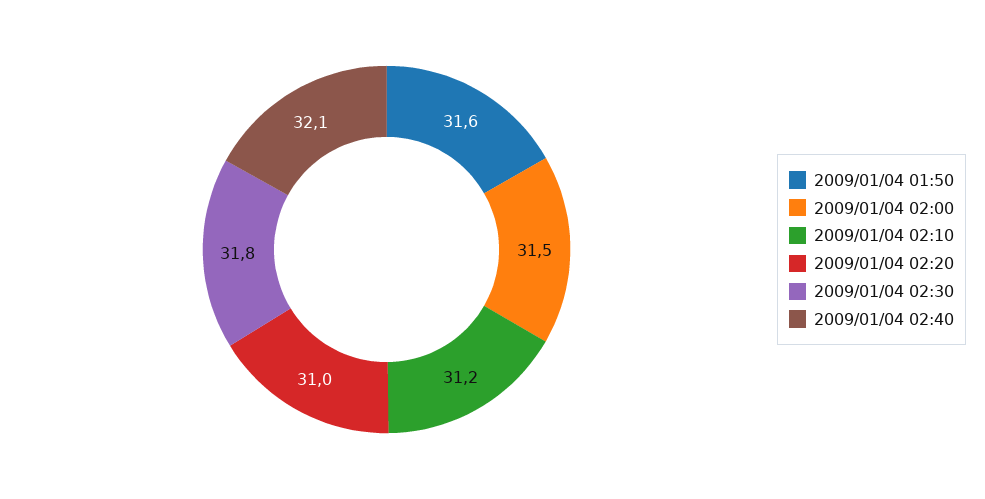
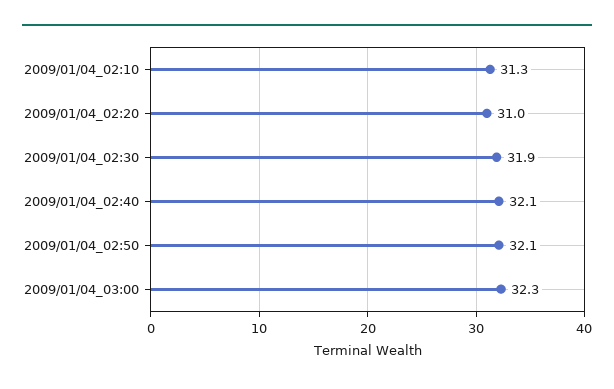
2009/01/04 01:50: 31.6 -> none
2009/01/04 02:00: 31.5 -> none
2009/01/04 02:10: 31.2 -> 31.3
2009/01/04 02:30: 31.8 -> 31.9
2009/01/04_02:50: none -> 32.1
2009/01/04_03:00: none -> 32.3

